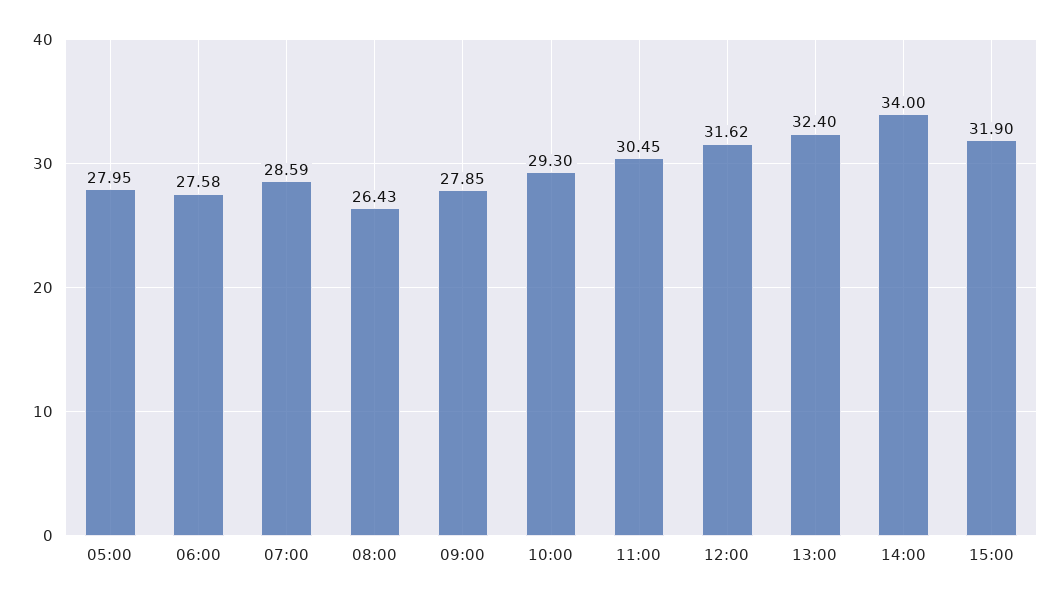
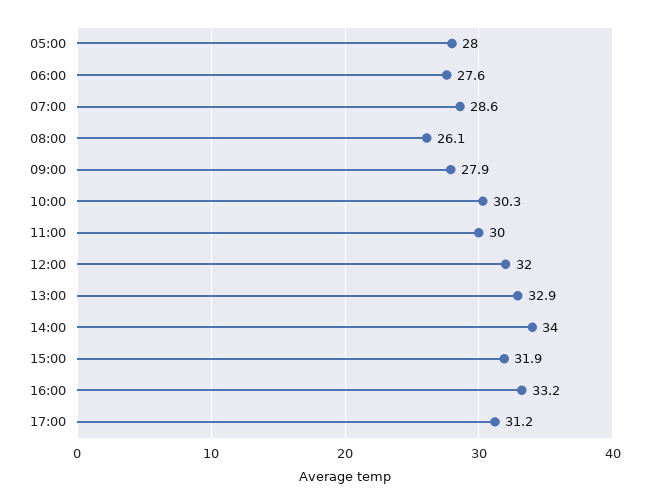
08:00: 26.43 -> 26.1
10:00: 29.3 -> 30.3
11:00: 30.45 -> 30
12:00: 31.62 -> 32
13:00: 32.4 -> 32.9
16:00: none -> 33.2
17:00: none -> 31.2

